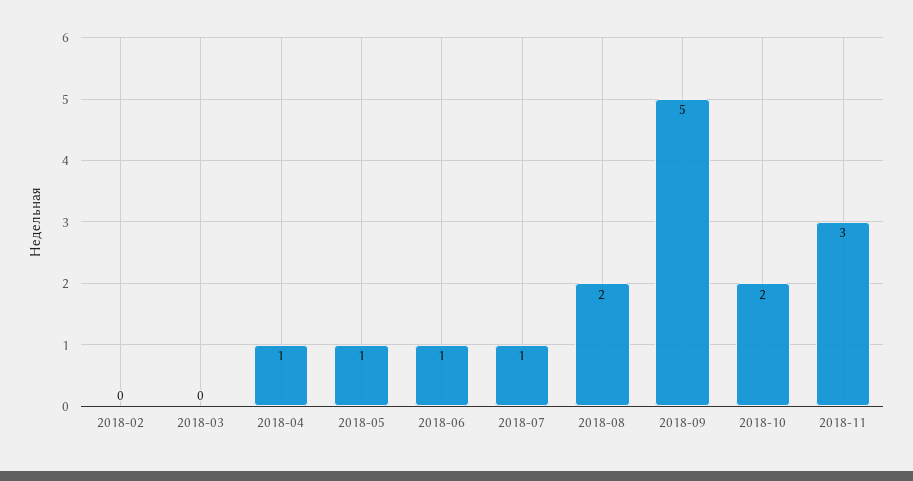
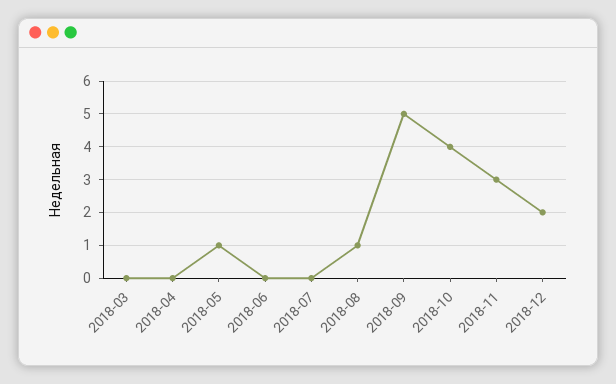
2018-02: 0 -> none
2018-04: 1 -> 0
2018-06: 1 -> 0
2018-07: 1 -> 0
2018-08: 2 -> 1
2018-10: 2 -> 4
2018-12: none -> 2

